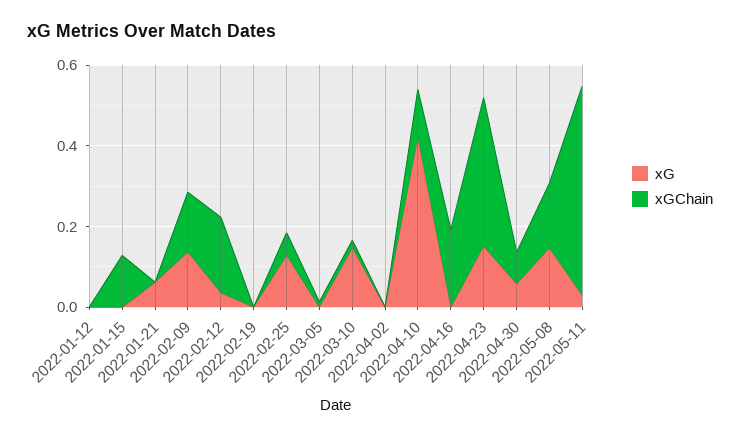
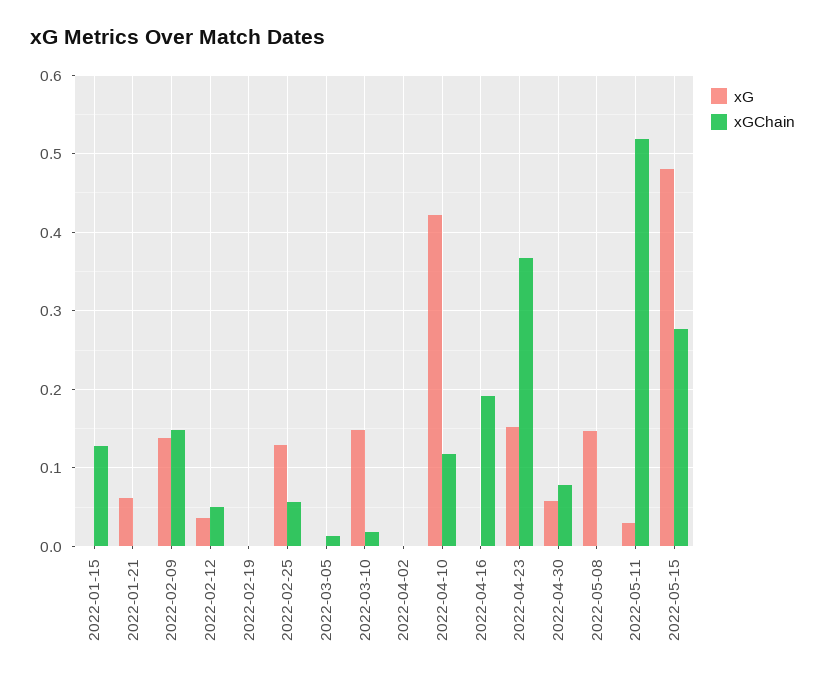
xG, 2022-01-12: 0 -> none
xGChain, 2022-01-12: 0 -> none
xGChain, 2022-02-12: 0.2 -> 0.05
xGChain, 2022-05-08: 0.15 -> 0
xG, 2022-05-15: none -> 0.48
xGChain, 2022-05-15: none -> 0.28

